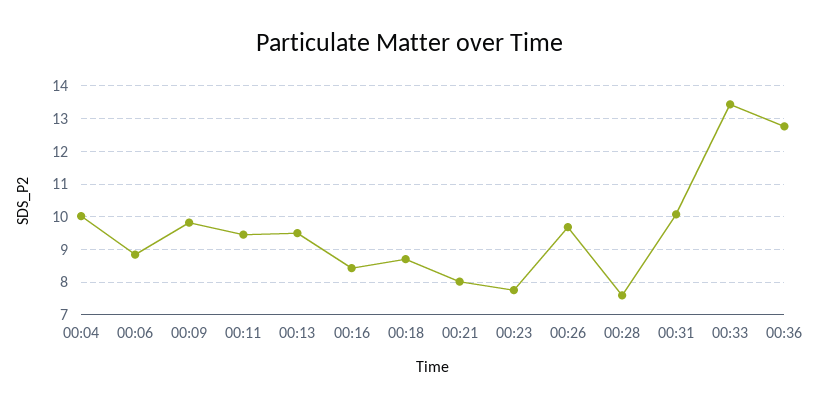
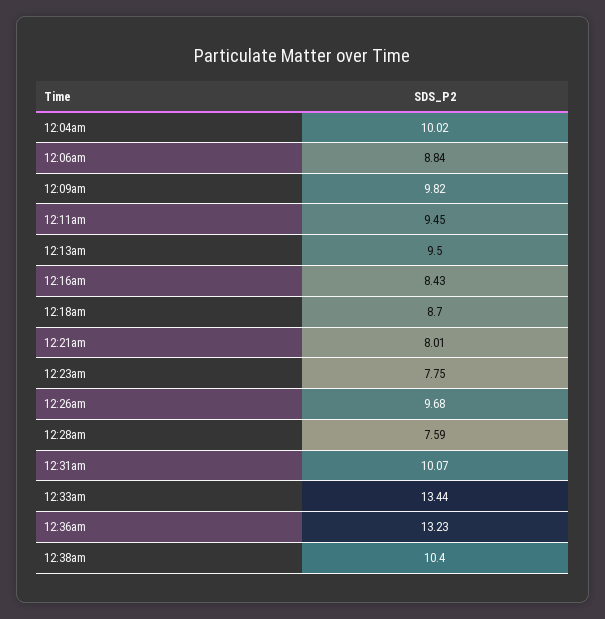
00:36: 12.8 -> 13.23
12:38am: none -> 10.4

